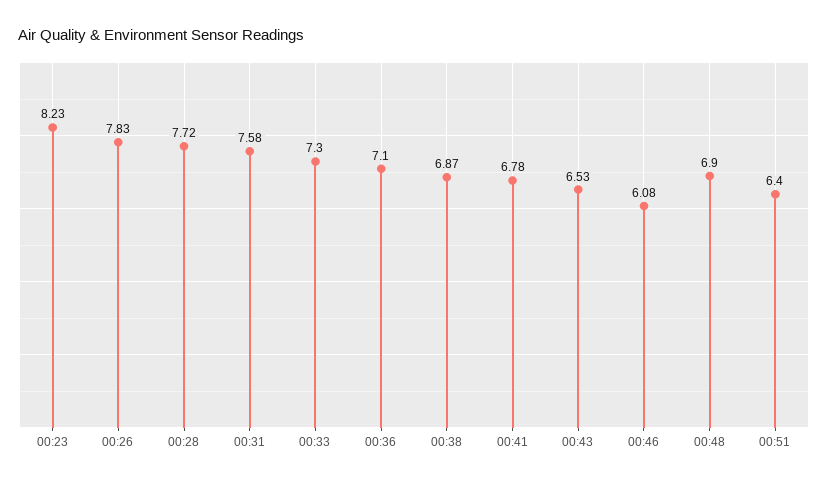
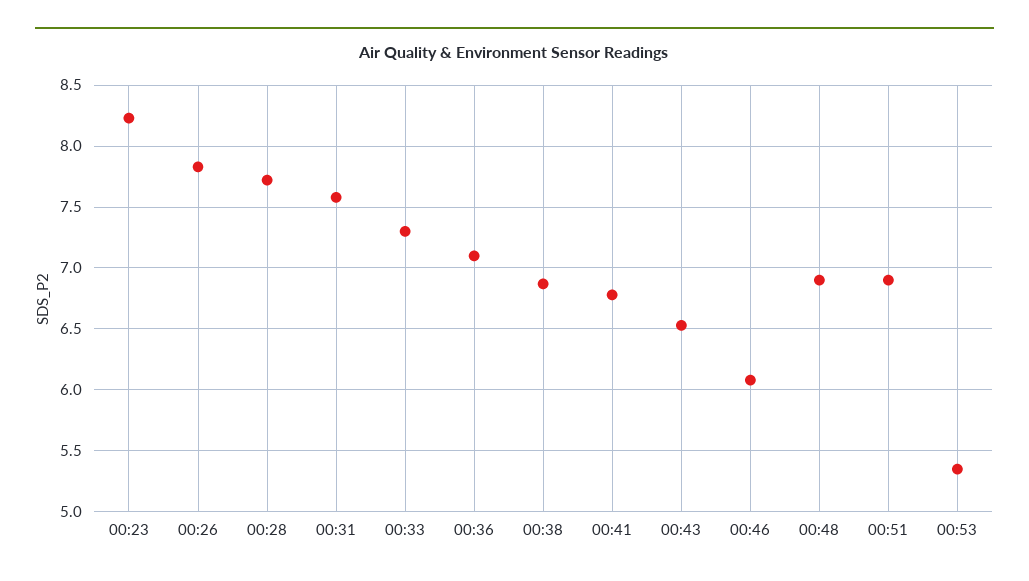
00:51: 6.4 -> 6.9
00:53: none -> 5.35

